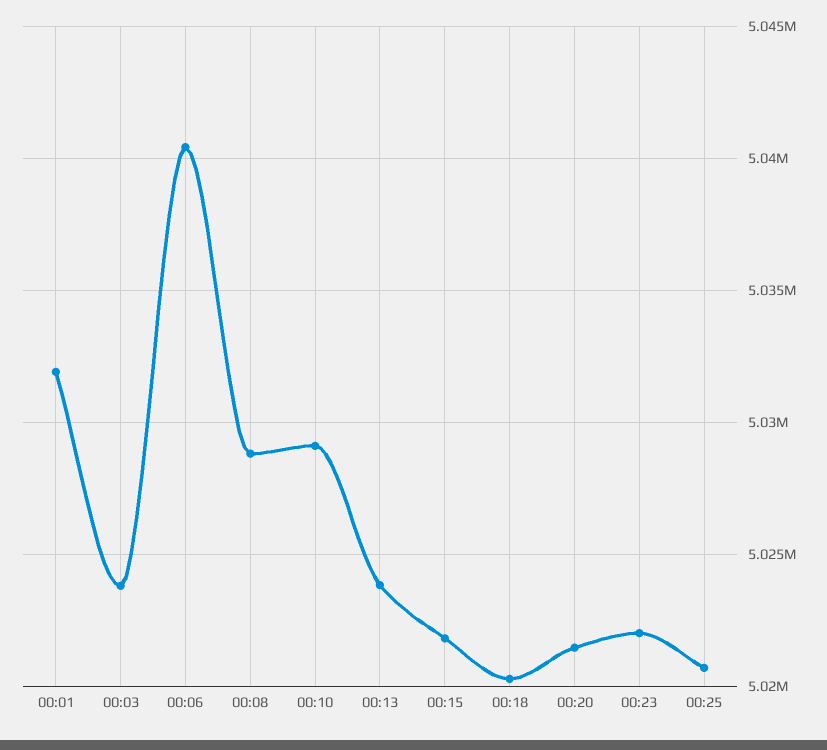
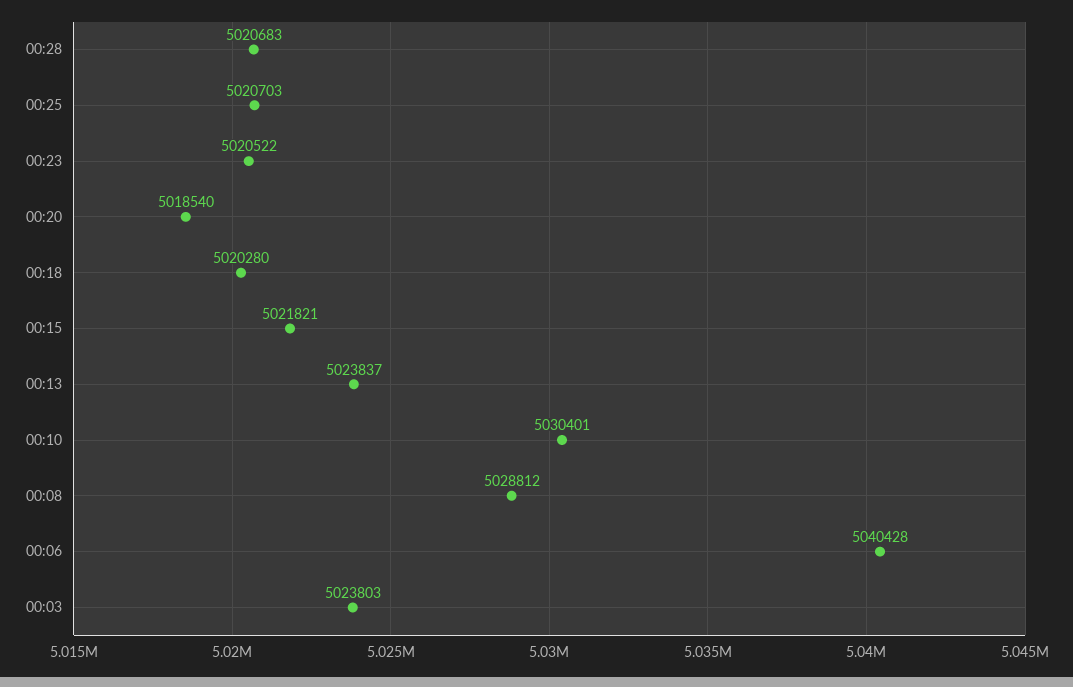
00:01: 5032000 -> none
00:10: 5029000 -> 5030401
00:20: 5021500 -> 5018540
00:23: 5022000 -> 5020522
00:28: none -> 5020683

